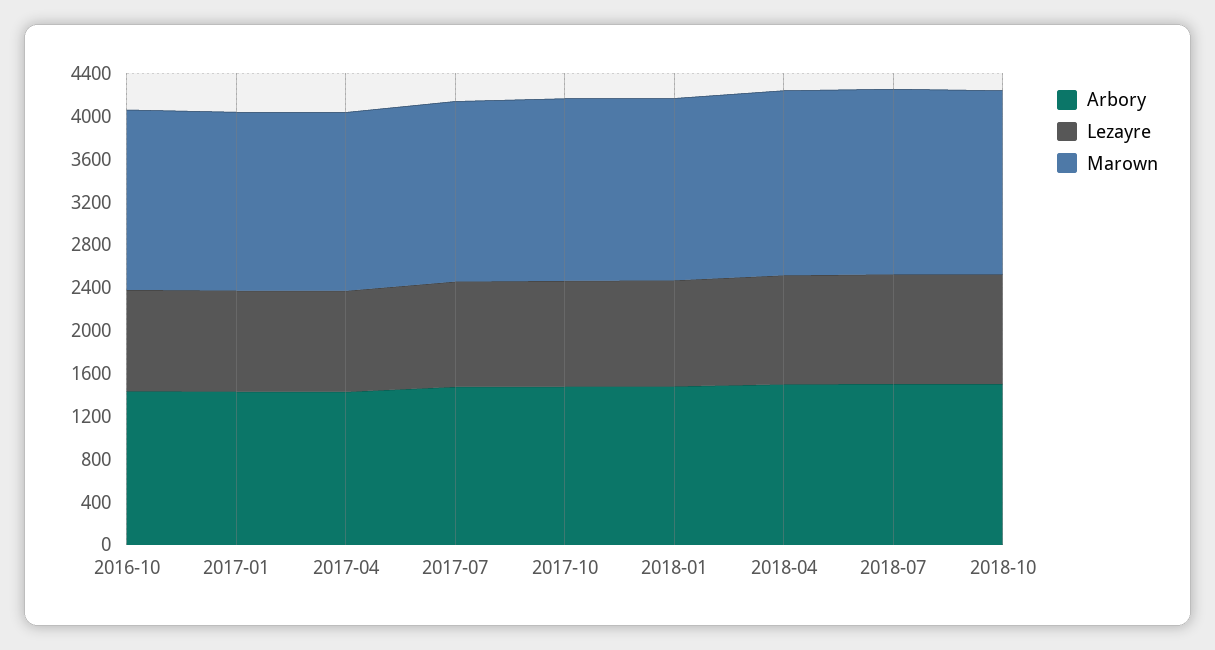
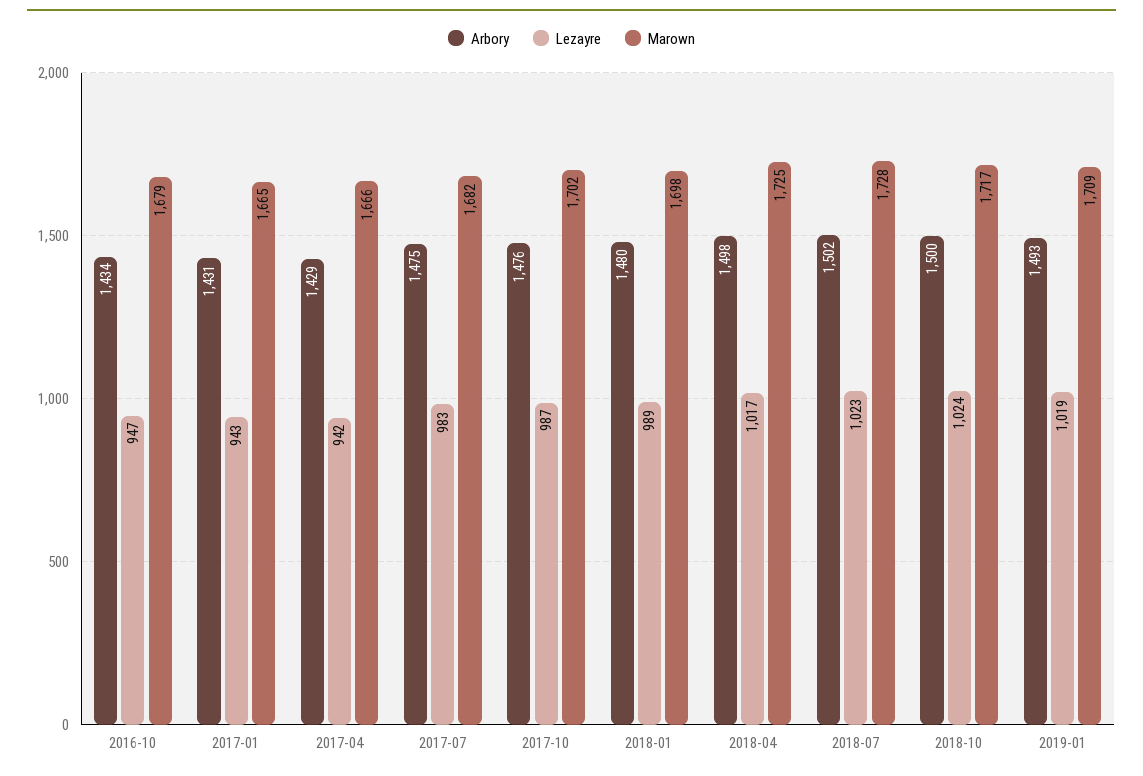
Arbory, 2019-01: none -> 1493
Lezayre, 2019-01: none -> 1019
Marown, 2019-01: none -> 1709

